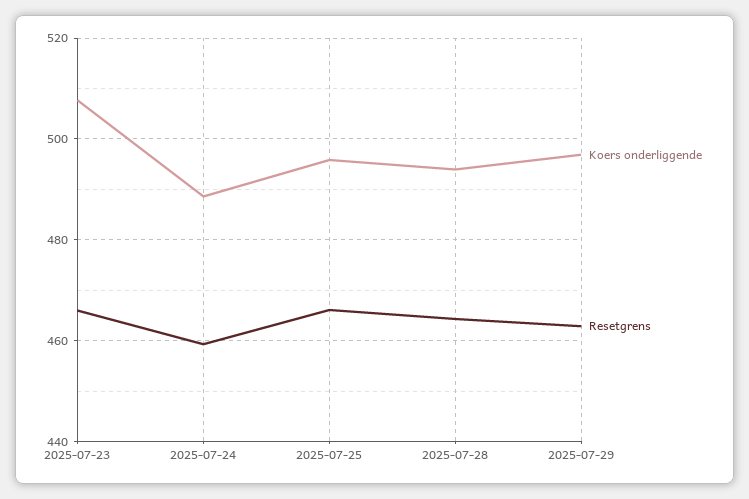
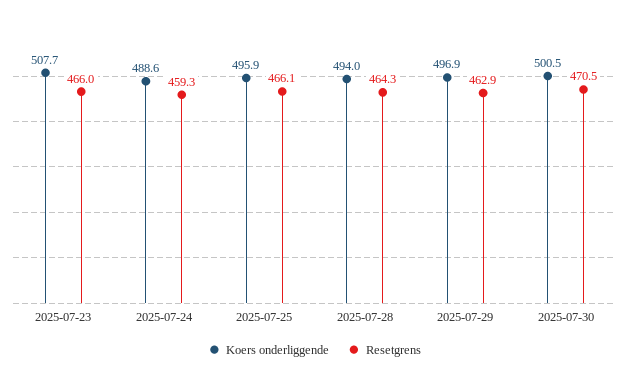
Koers onderliggende, 2025-07-30: none -> 500.5
Resetgrens, 2025-07-30: none -> 470.5

